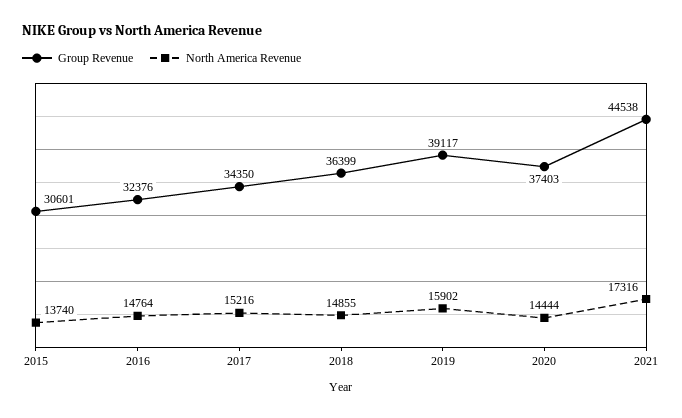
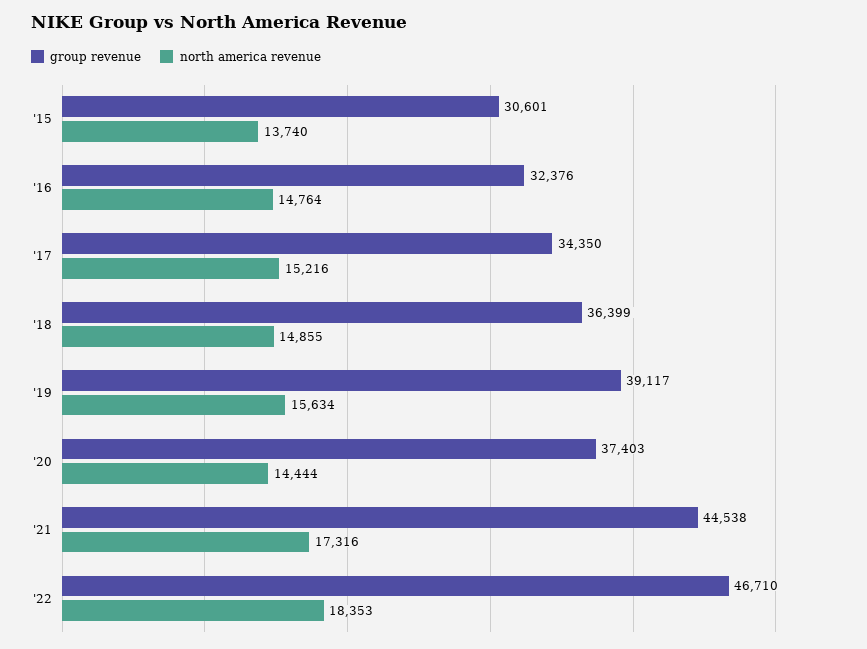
North America Revenue, 2019: 15902 -> 15634
Group Revenue, '22: none -> 46710
North America Revenue, '22: none -> 18353

